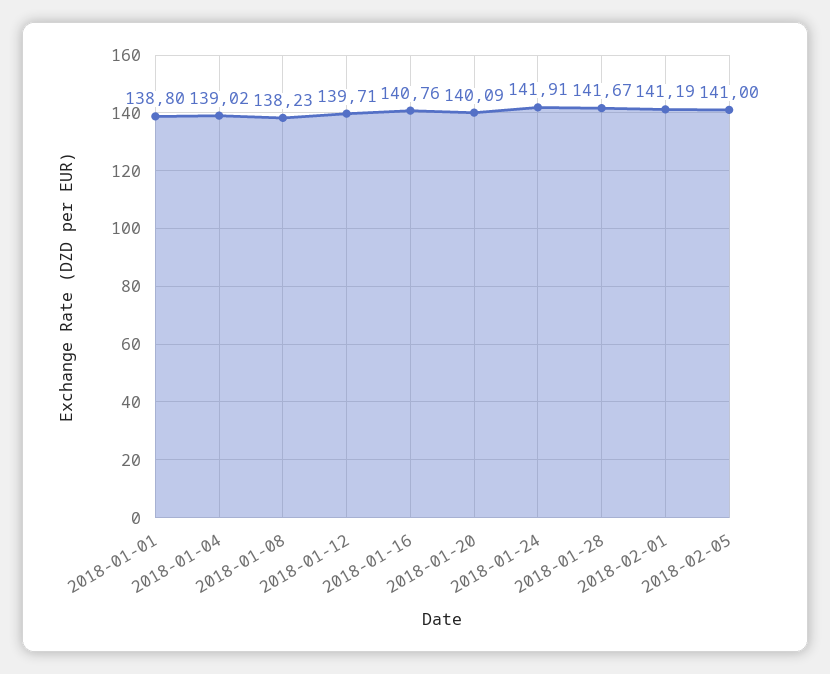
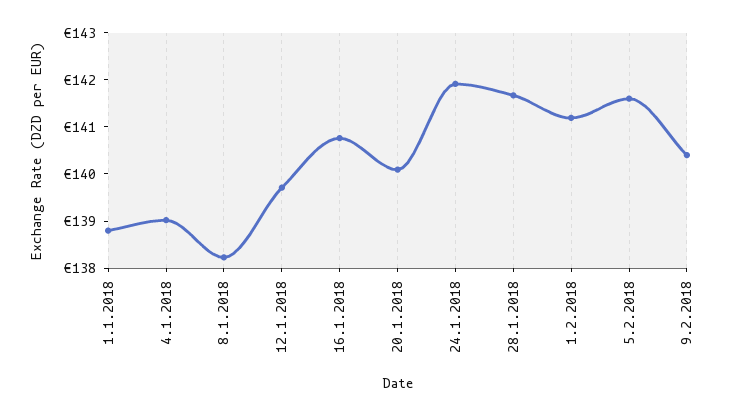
2018-02-05: 141 -> 141.6
9.2.2018: none -> 140.4

